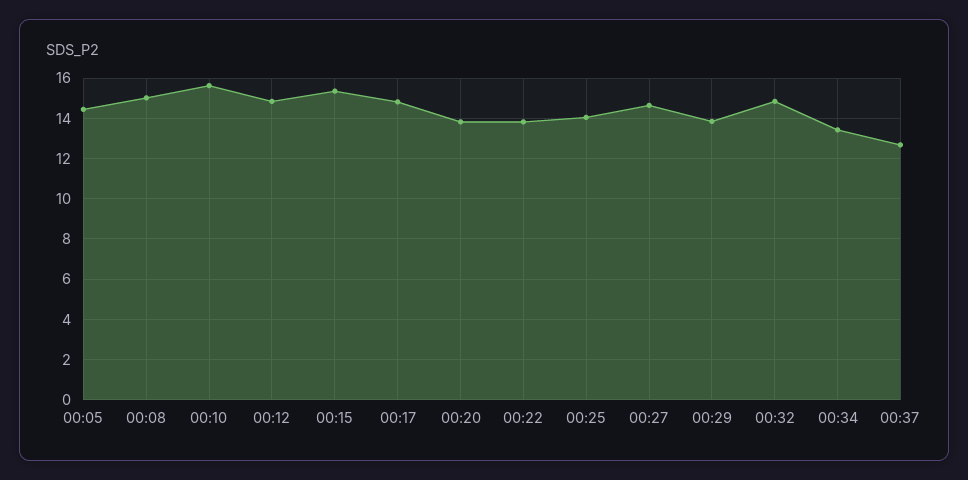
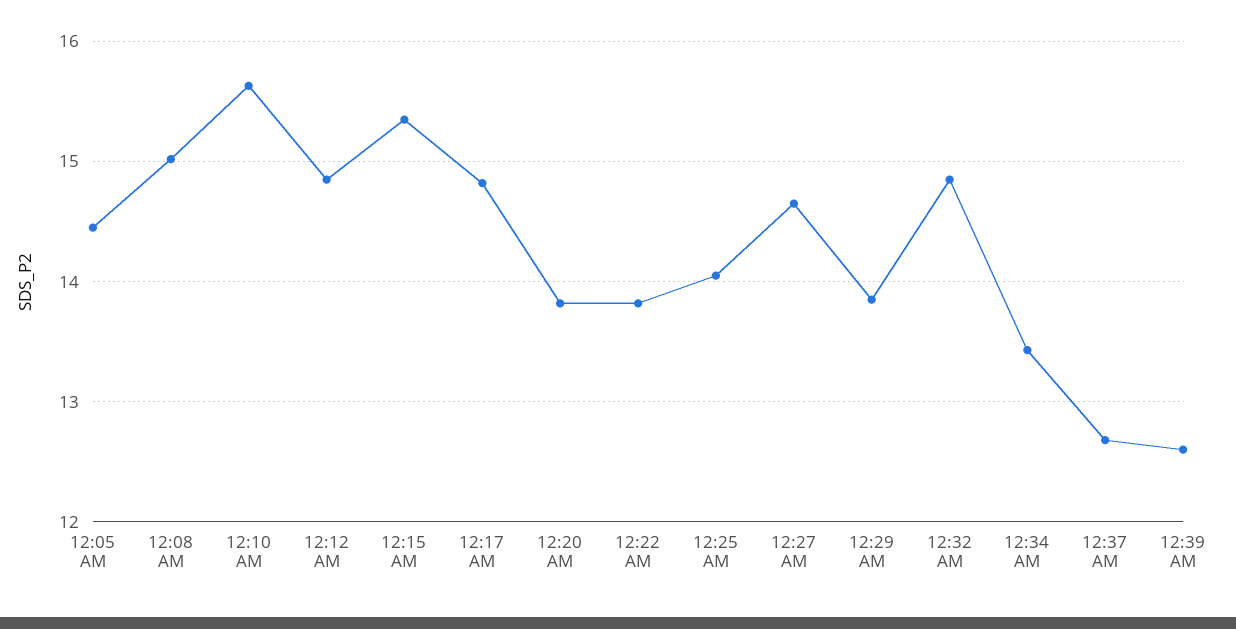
12:39 AM: none -> 12.6

